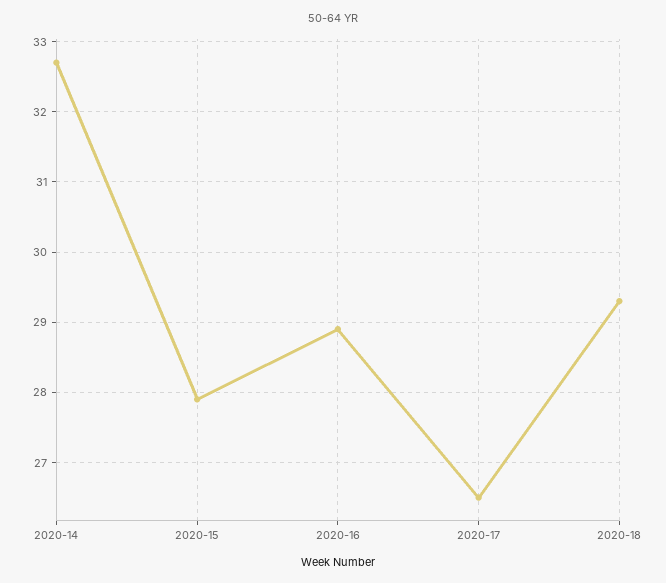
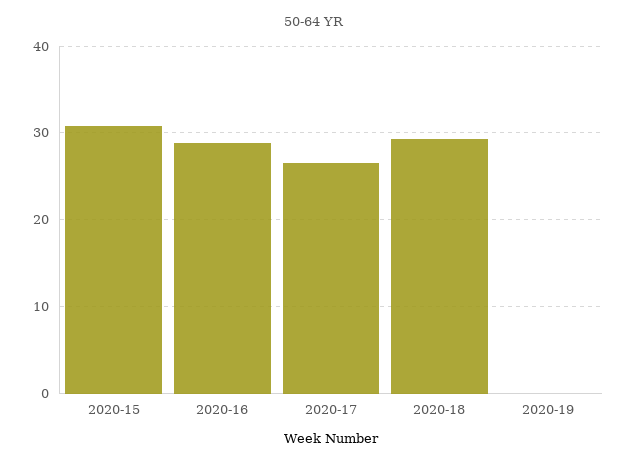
2020-14: 32.7 -> none
2020-15: 27.9 -> 31
2020-19: none -> 0

